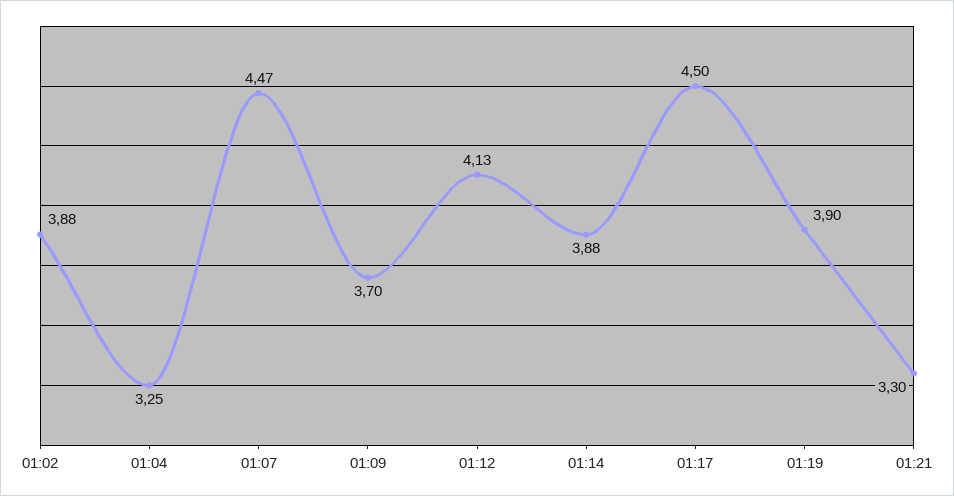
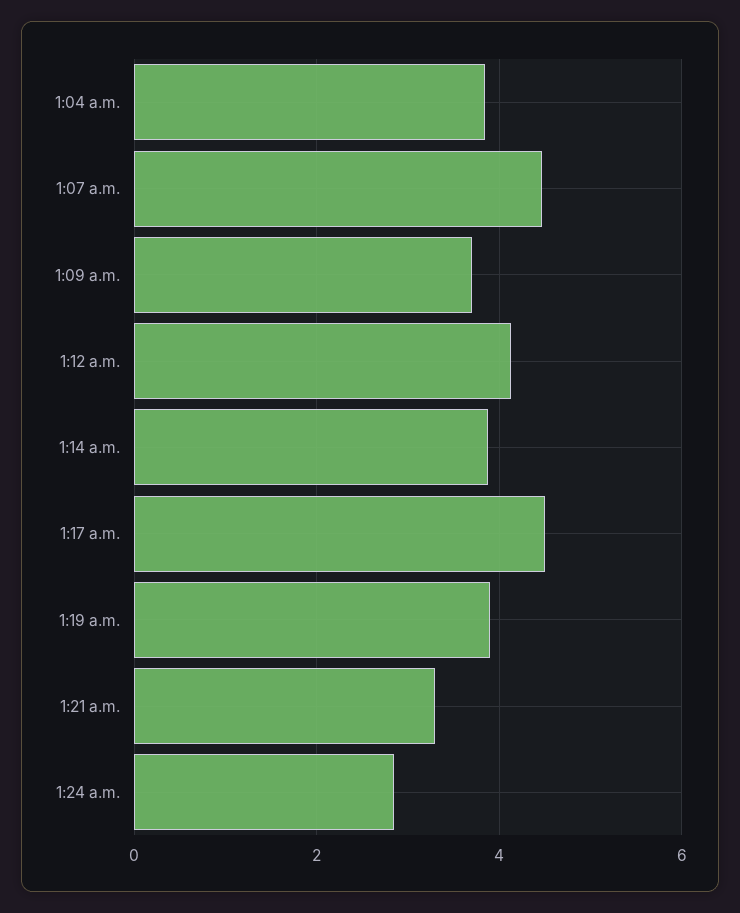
01:02: 3.88 -> none
01:04: 3.25 -> 3.8
1:24 a.m.: none -> 2.8

